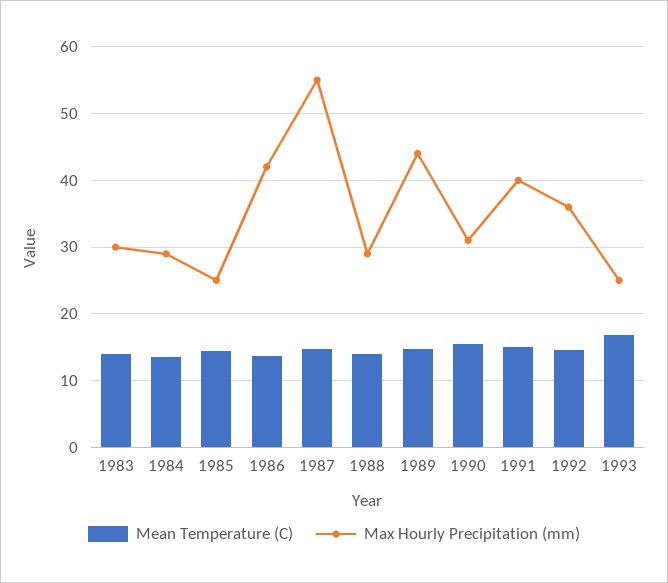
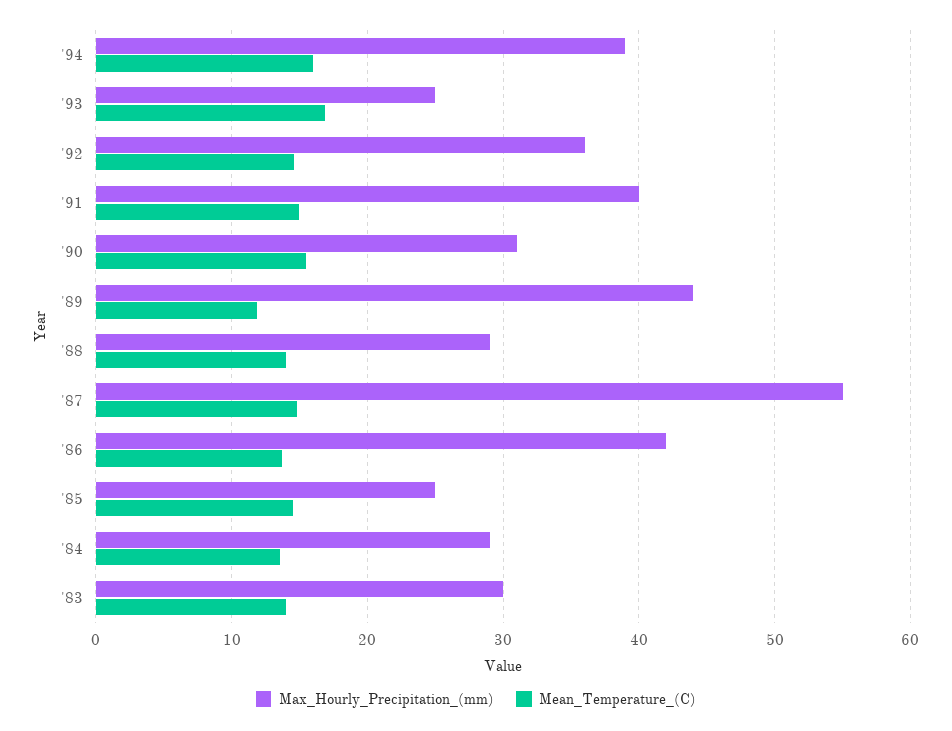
Mean Temperature (C), 1989: 15 -> 12
Max Hourly Precipitation (mm), '94: none -> 39
Mean Temperature (C), '94: none -> 16

